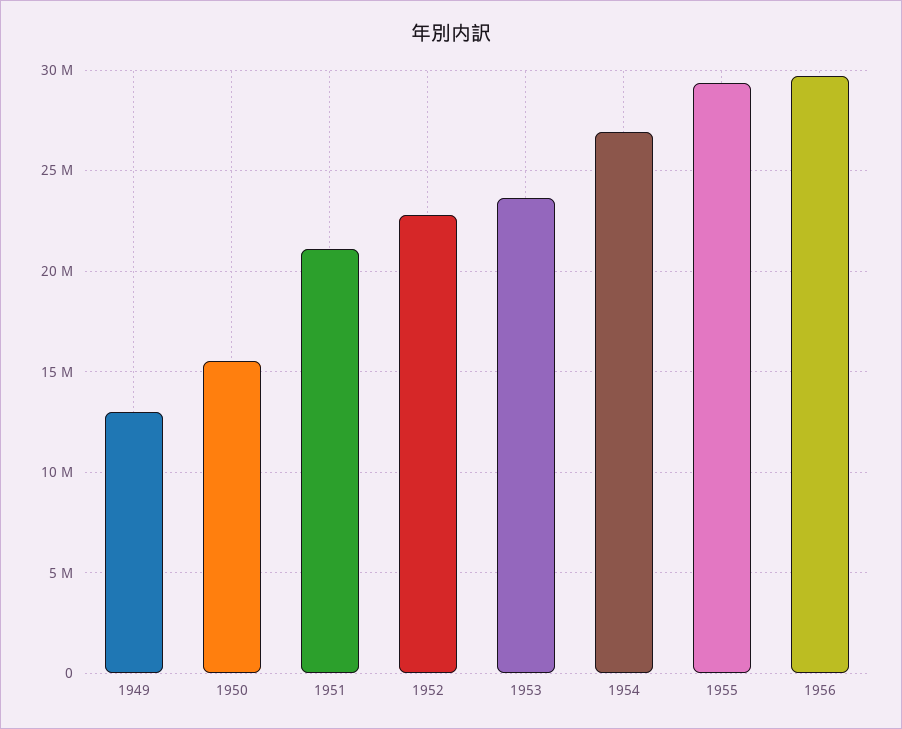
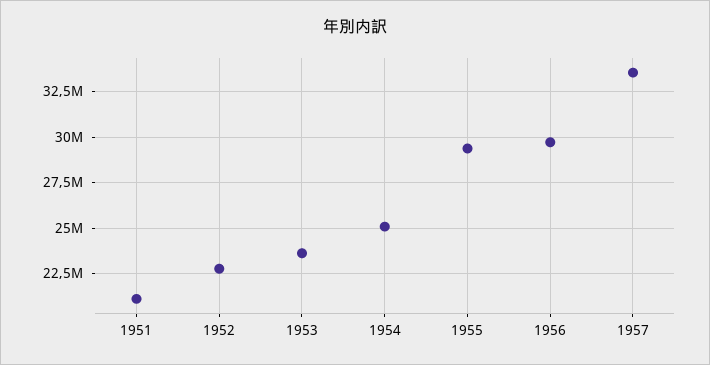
1949: 13000000 -> none
1950: 15500000 -> none
1954: 27000000 -> 25000000
1957: none -> 33500000

